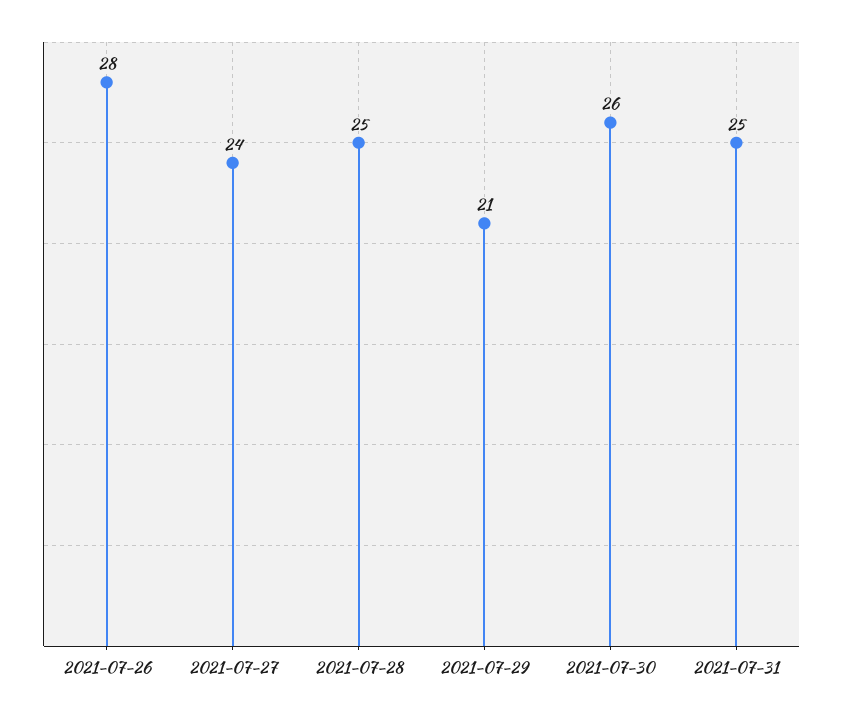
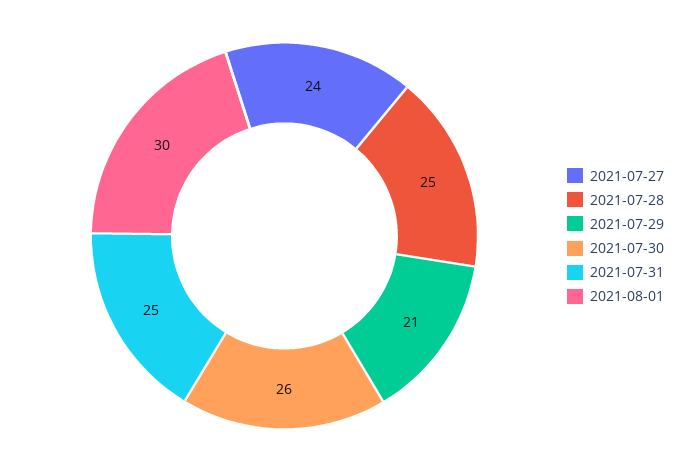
2021-07-26: 28 -> none
2021-08-01: none -> 30

